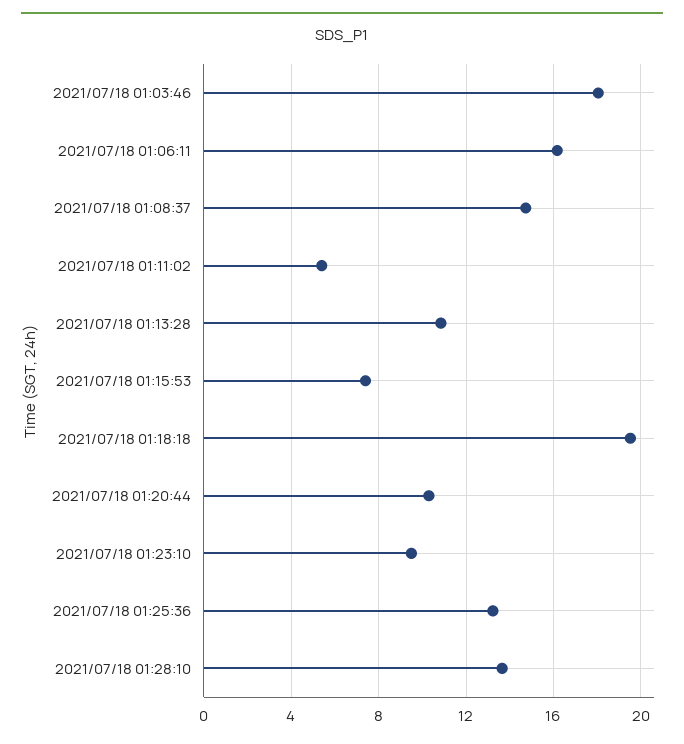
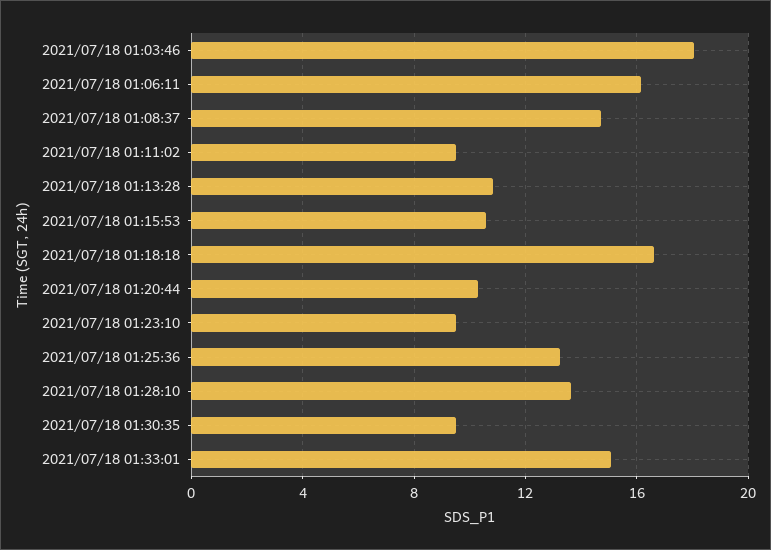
2021/07/18 01:11:02: 5.5 -> 9.5
2021/07/18 01:15:53: 7.5 -> 10.5
2021/07/18 01:18:18: 19.5 -> 16.5
2021/07/18 01:30:35: none -> 9.5
2021/07/18 01:33:01: none -> 15

